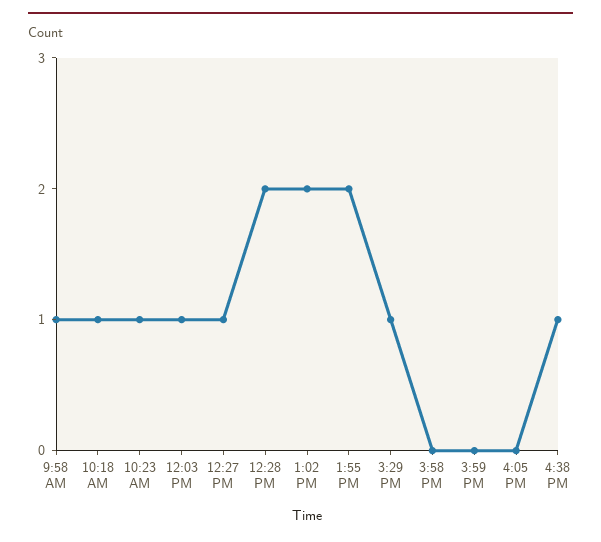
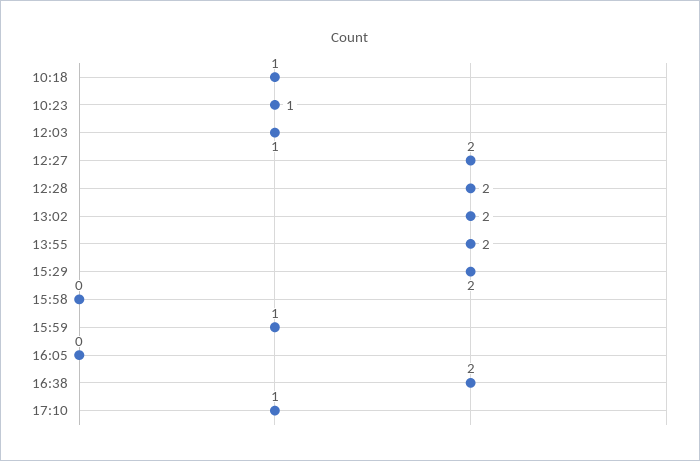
9:58 AM: 1 -> none
12:27 PM: 1 -> 2
3:29 PM: 1 -> 2
3:59 PM: 0 -> 1
4:38 PM: 1 -> 2
17:10: none -> 1

